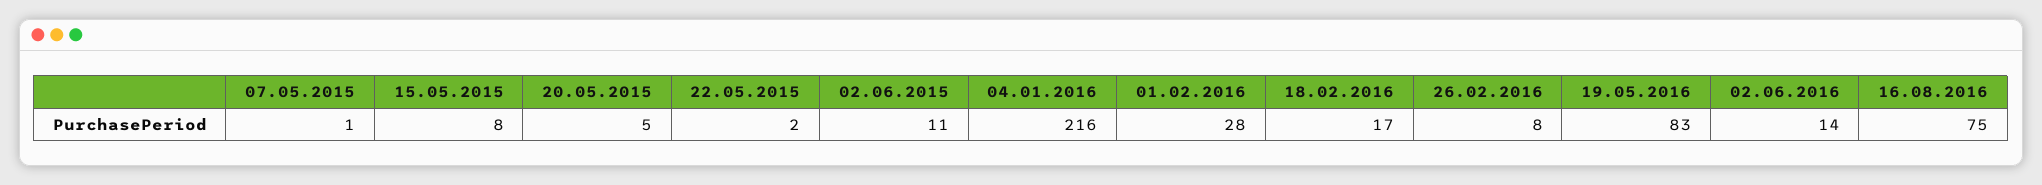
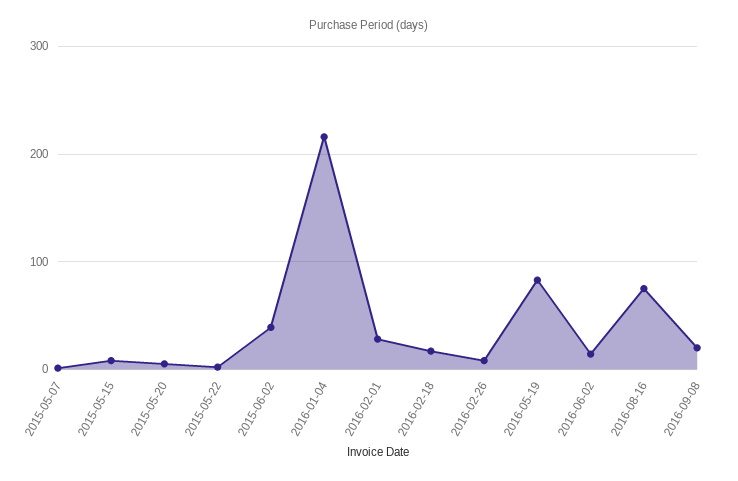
02.06.2015: 11 -> 40
2016-09-08: none -> 20

